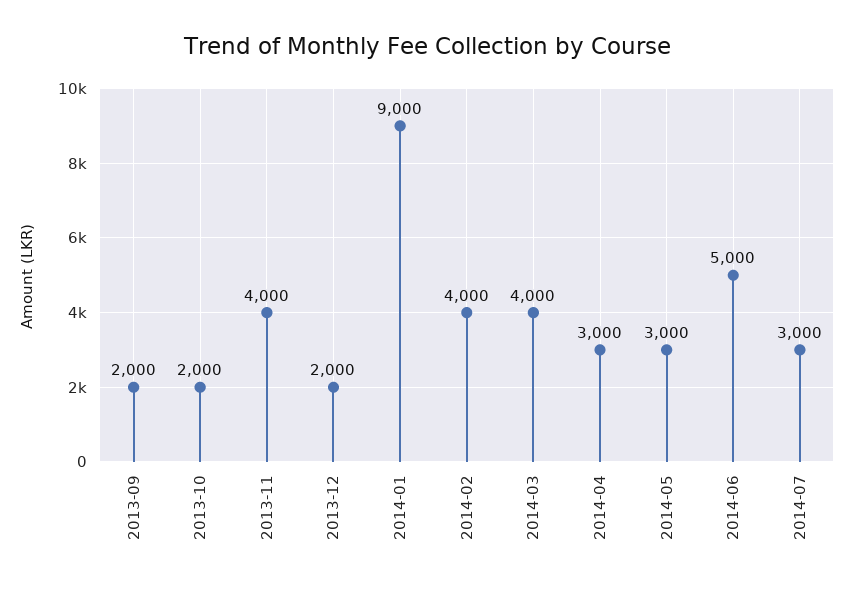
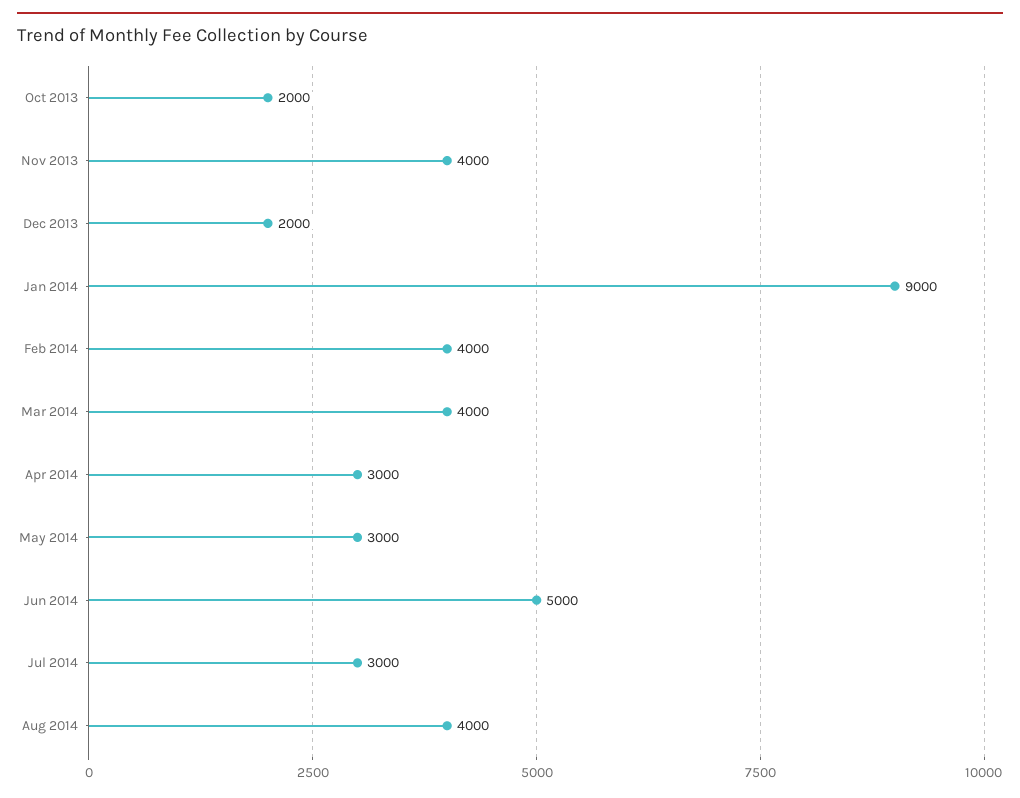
2013-09: 2000 -> none
Aug 2014: none -> 4000

